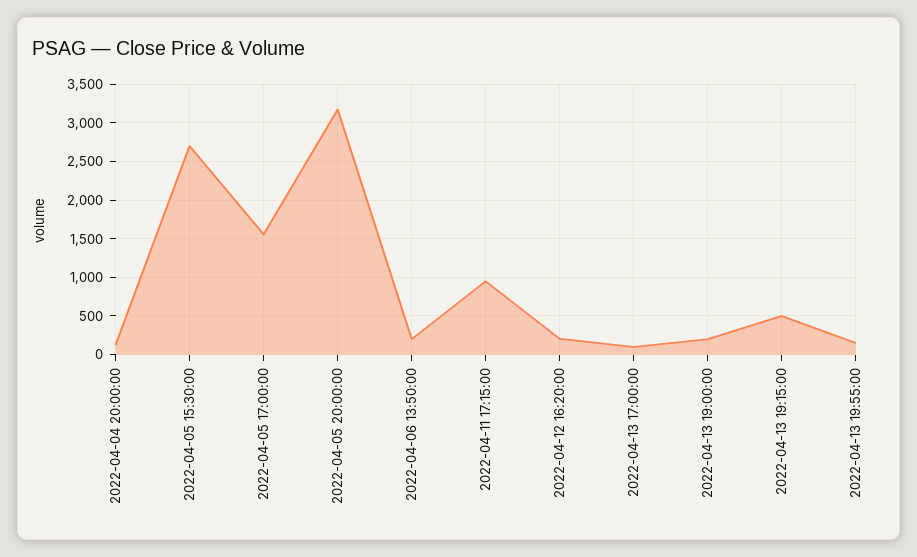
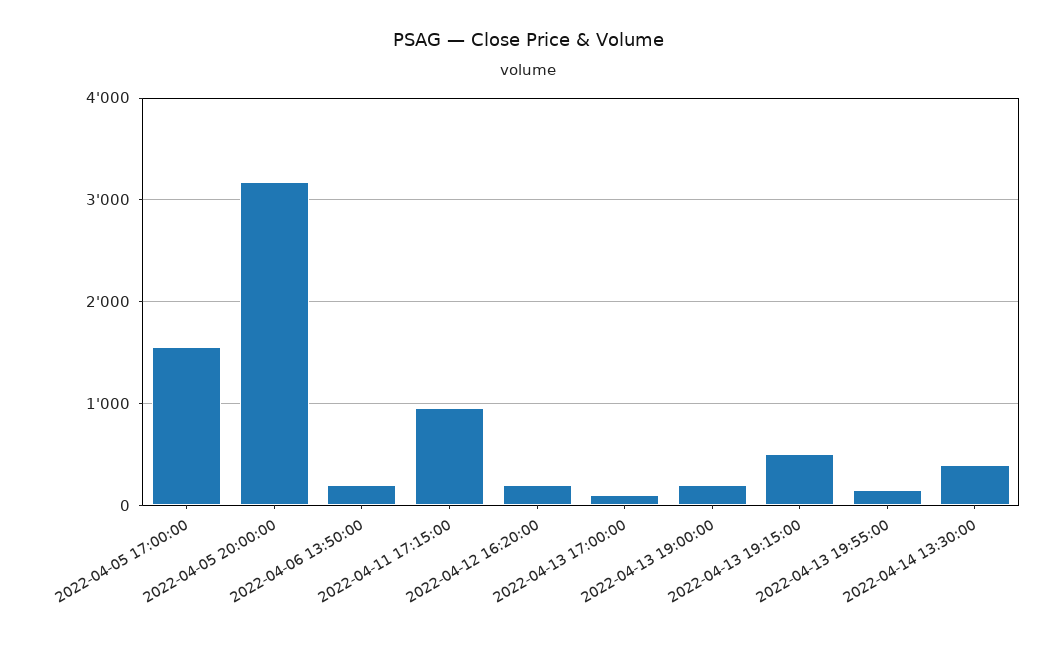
2022-04-04 20:00:00: 100 -> none
2022-04-05 15:30:00: 2700 -> none
2022-04-14 13:30:00: none -> 400

